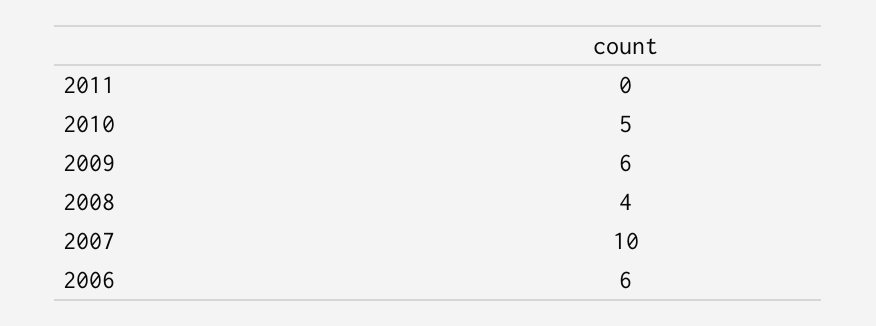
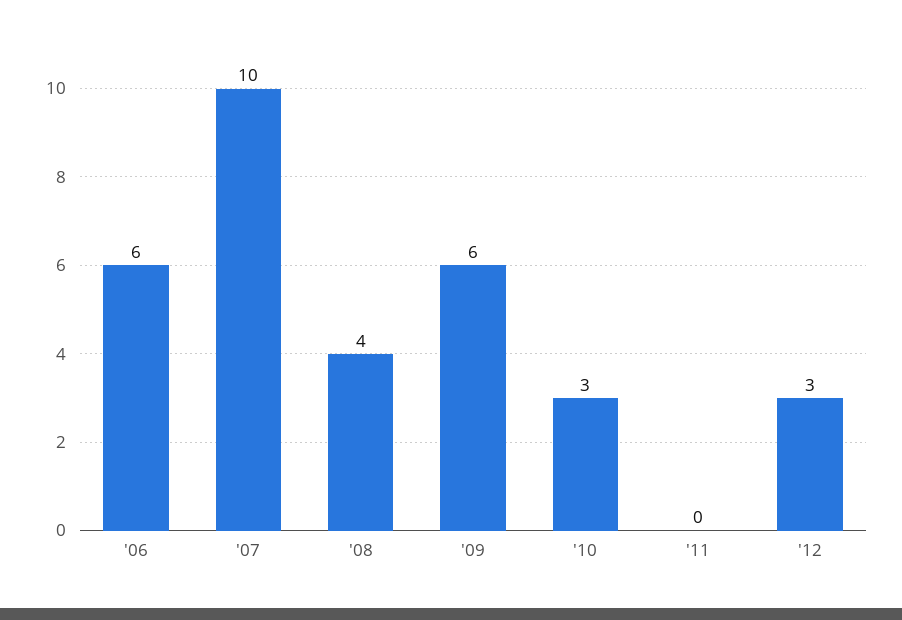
2010: 5 -> 3
'12: none -> 3

